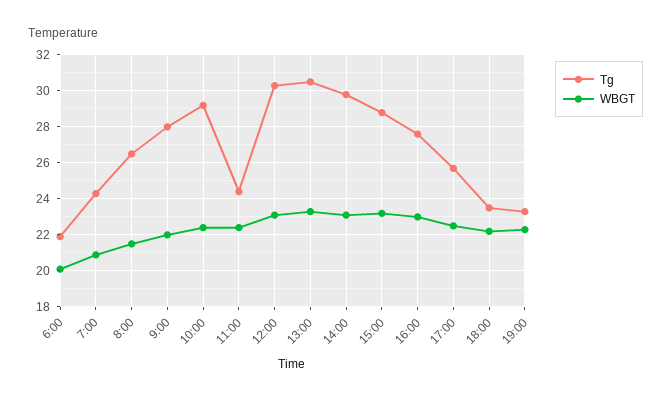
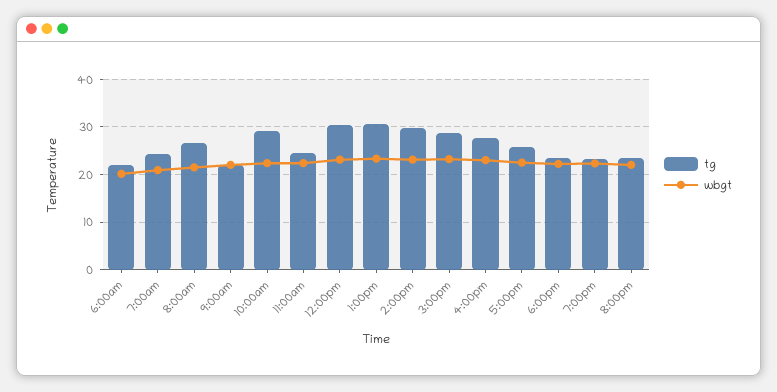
Tg, 9:00: 28 -> 22
Tg, 8:00pm: none -> 24
WBGT, 8:00pm: none -> 22

